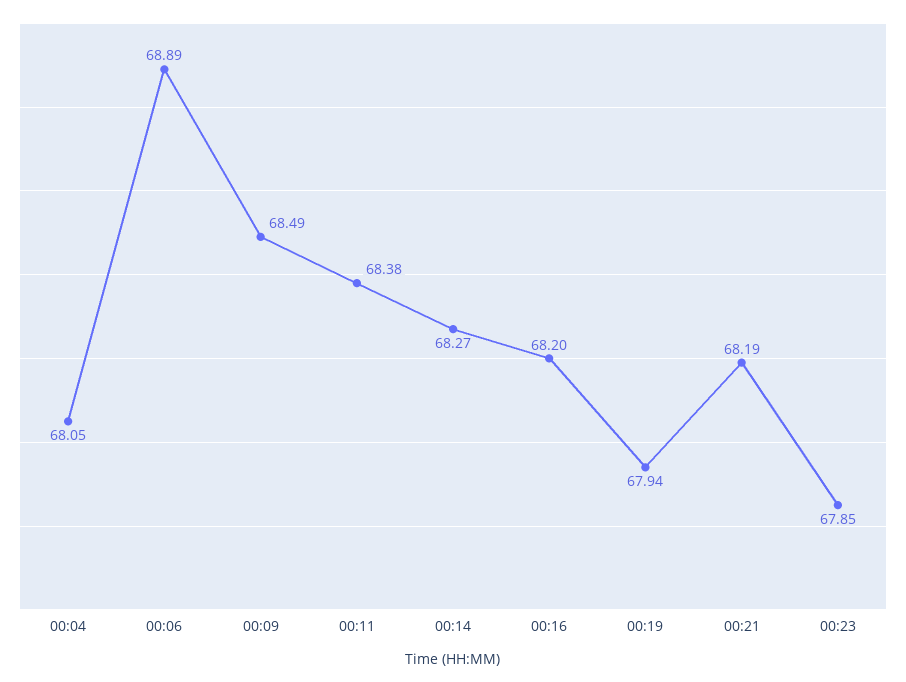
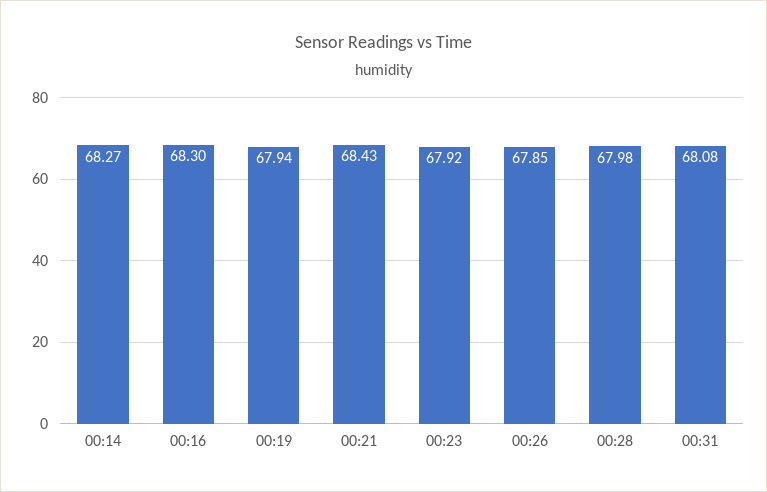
00:04: 68.05 -> none
00:06: 68.89 -> none
00:09: 68.49 -> none
00:11: 68.38 -> none
00:16: 68.2 -> 68.3
00:21: 68.19 -> 68.43
00:23: 67.85 -> 67.92
00:26: none -> 67.85
00:28: none -> 67.98
00:31: none -> 68.08

